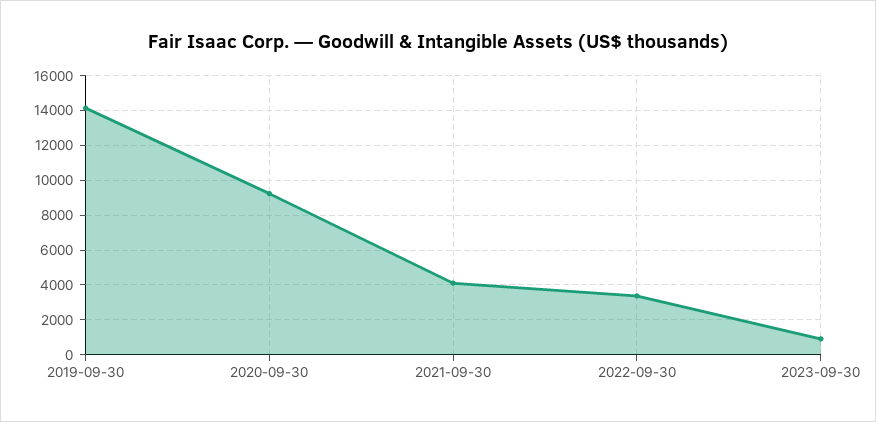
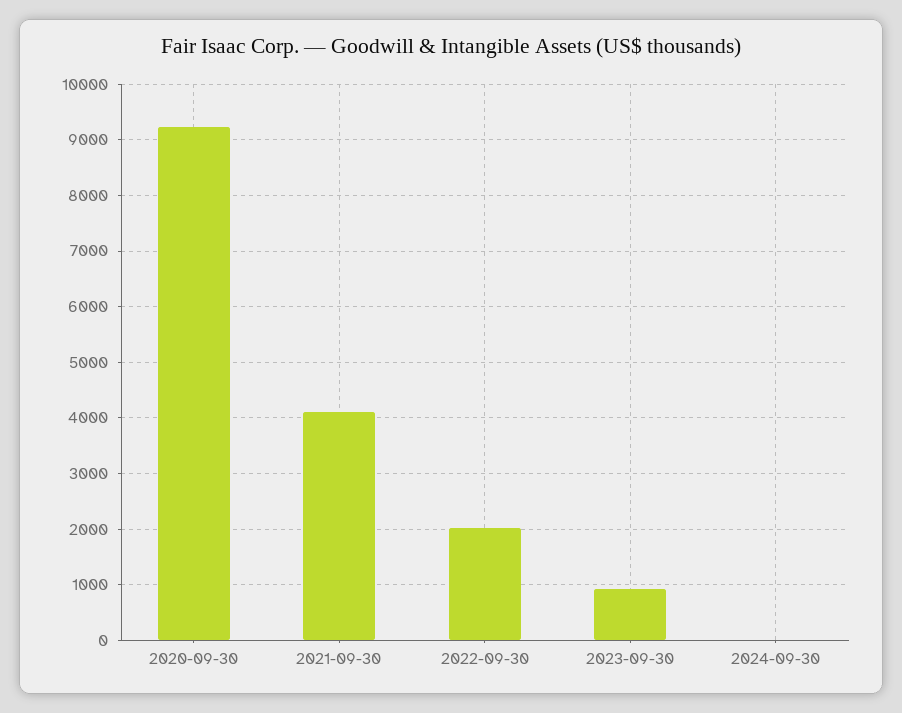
2019-09-30: 14000 -> none
2022-09-30: 3500 -> 2000
2024-09-30: none -> 0

